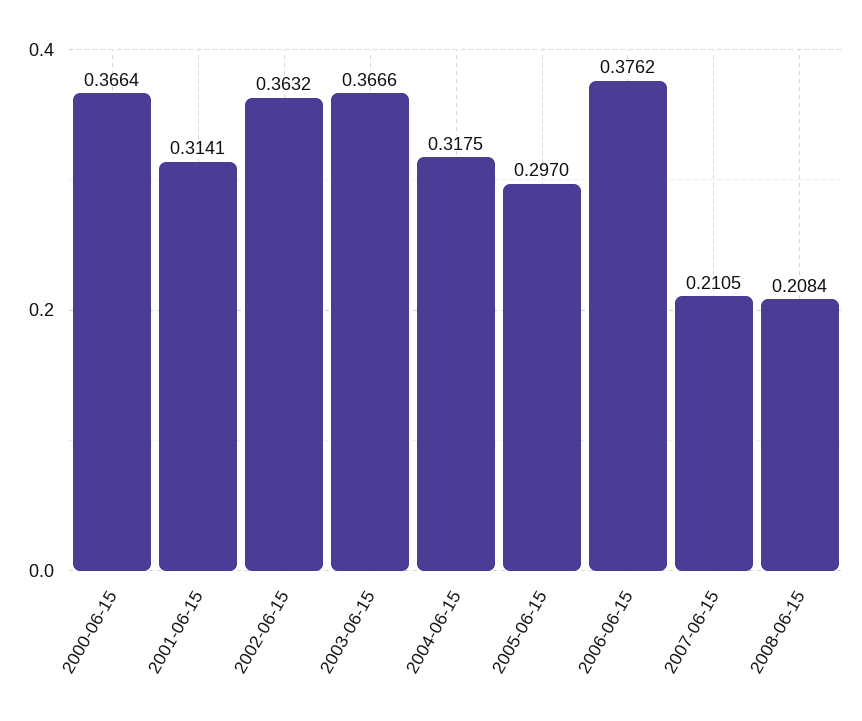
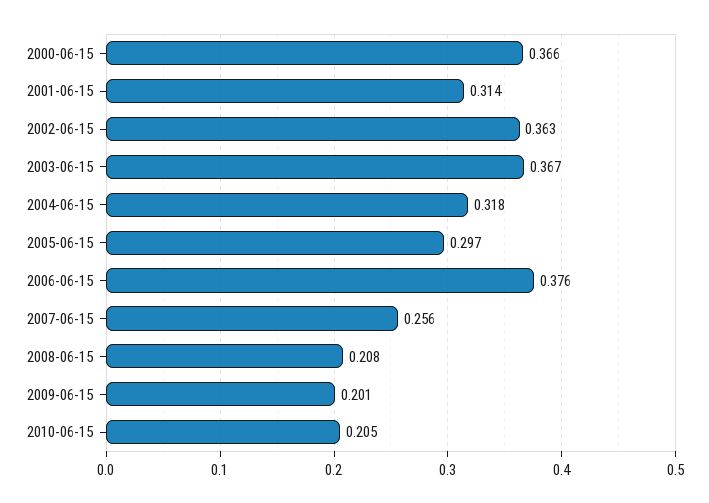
2007-06-15: 0.2105 -> 0.256
2009-06-15: none -> 0.201
2010-06-15: none -> 0.205

